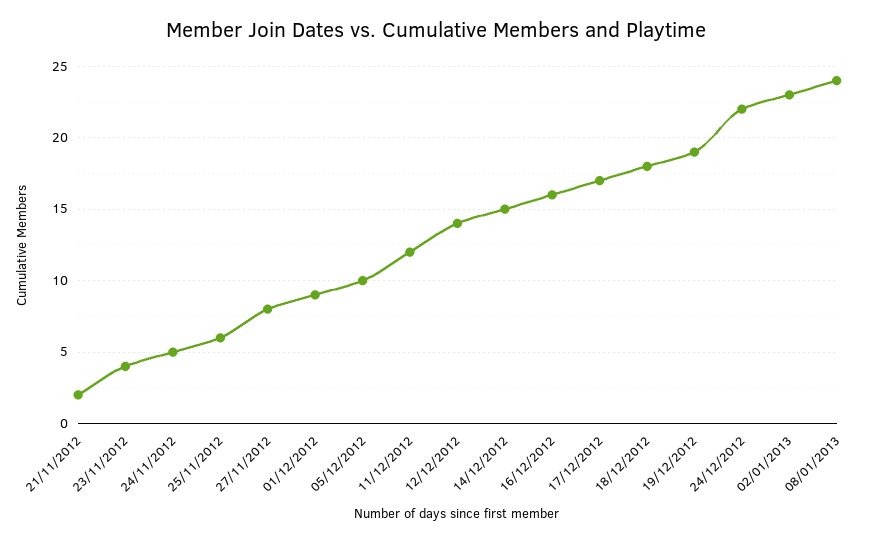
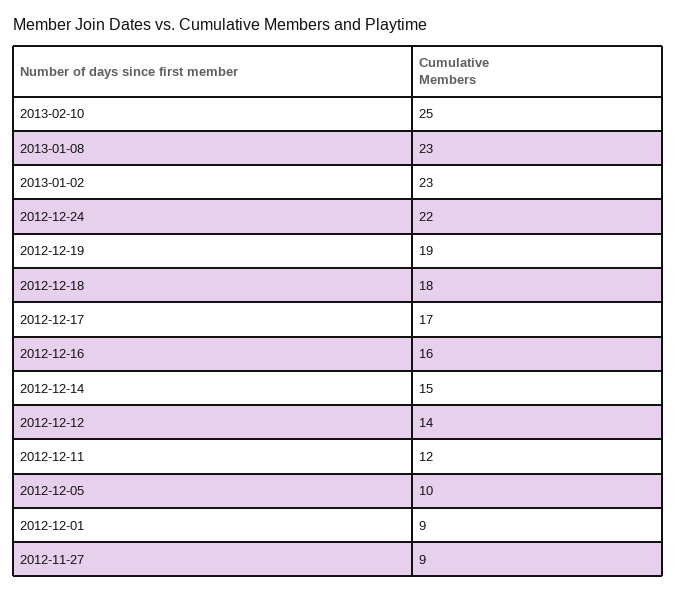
21/11/2012: 2 -> none
23/11/2012: 4 -> none
24/11/2012: 5 -> none
25/11/2012: 6 -> none
27/11/2012: 8 -> 9
08/01/2013: 24 -> 23
2013-02-10: none -> 25

